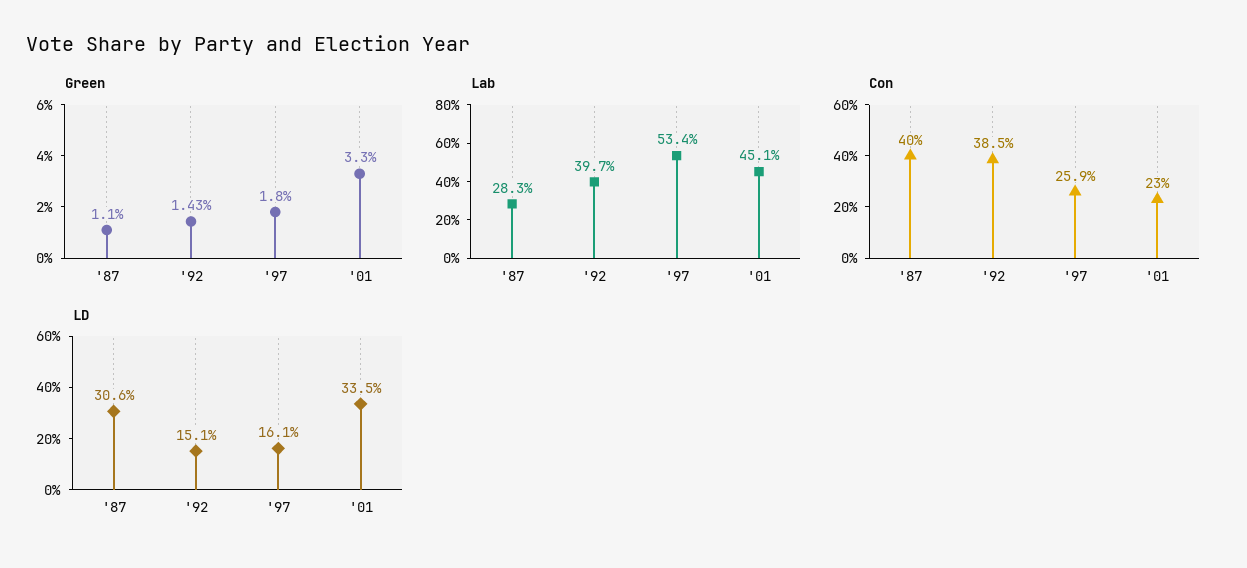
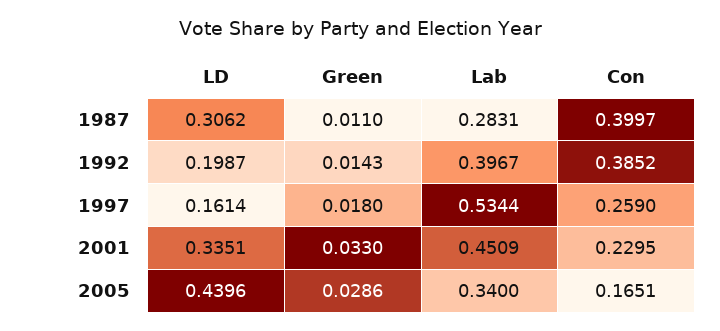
LD, '92: 0.151 -> 0.1987
LD, 2005: none -> 0.4396
Green, 2005: none -> 0.0286
Lab, 2005: none -> 0.34
Con, 2005: none -> 0.1651

